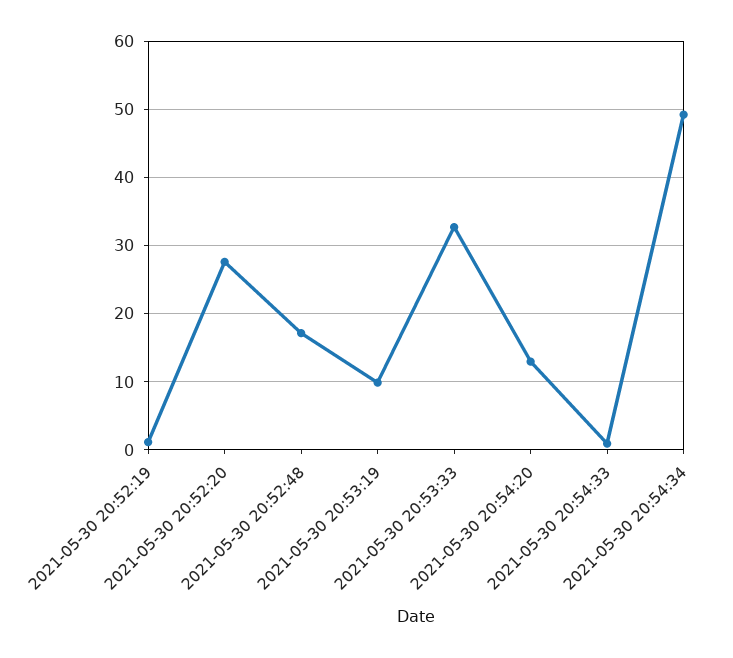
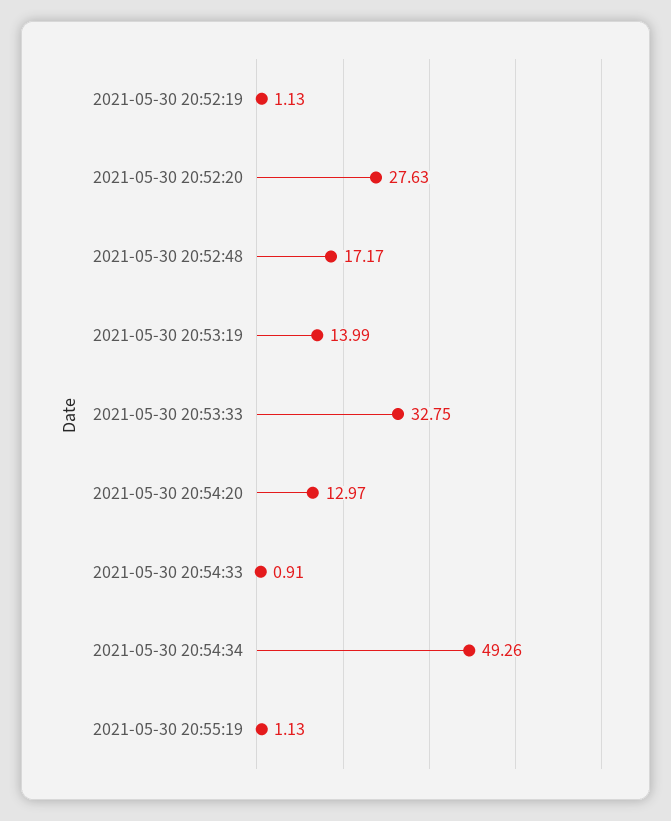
2021-05-30 20:53:19: 10 -> 13.99
2021-05-30 20:55:19: none -> 1.13

